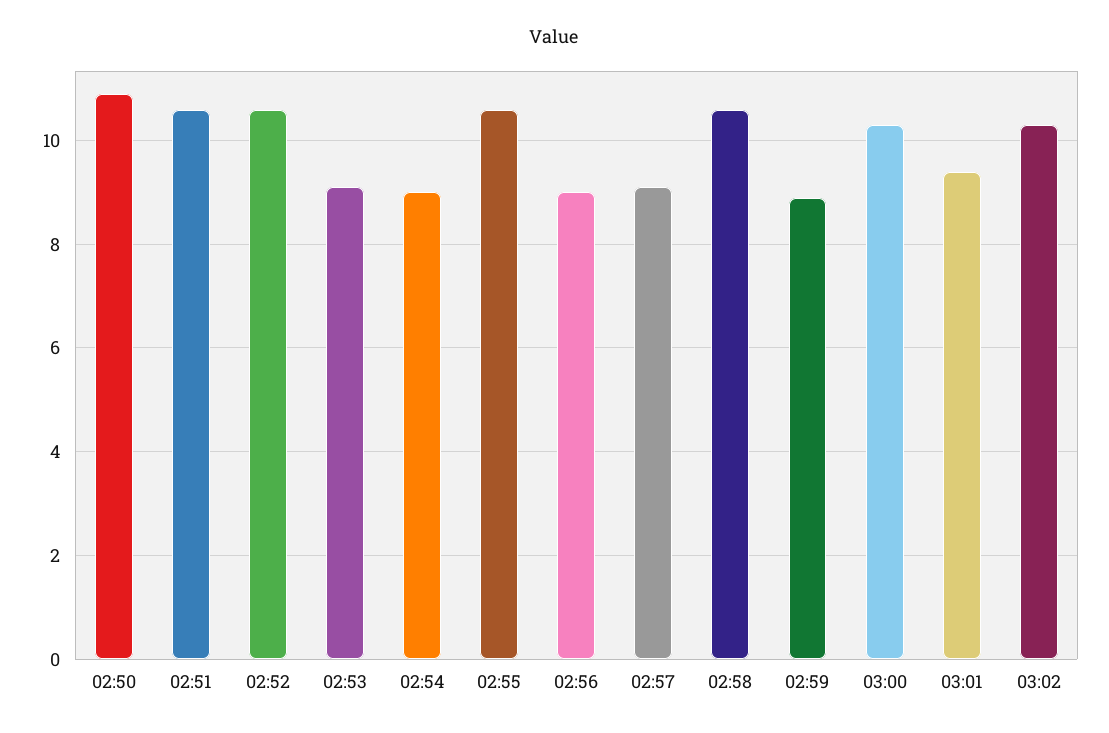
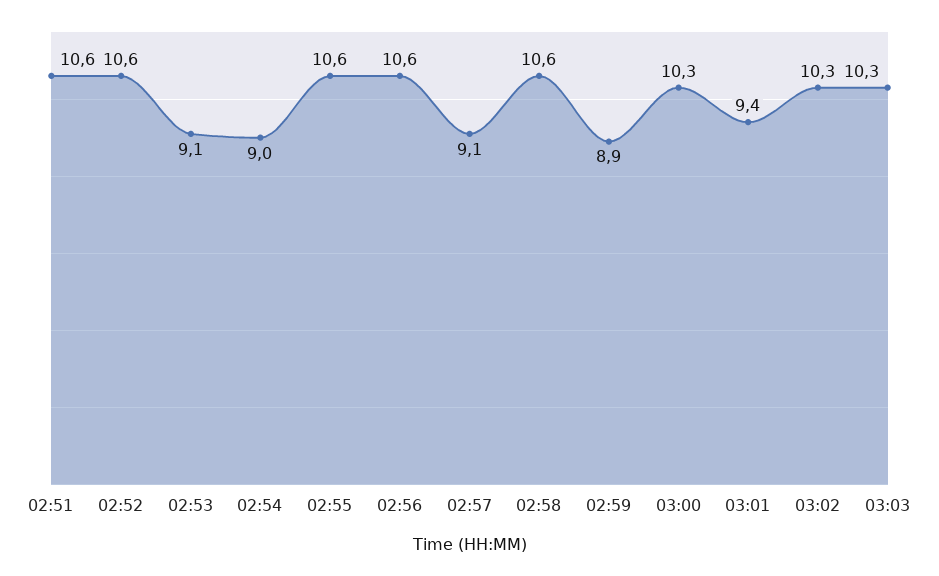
02:50: 11 -> none
02:56: 9 -> 10.6
03:03: none -> 10.3

